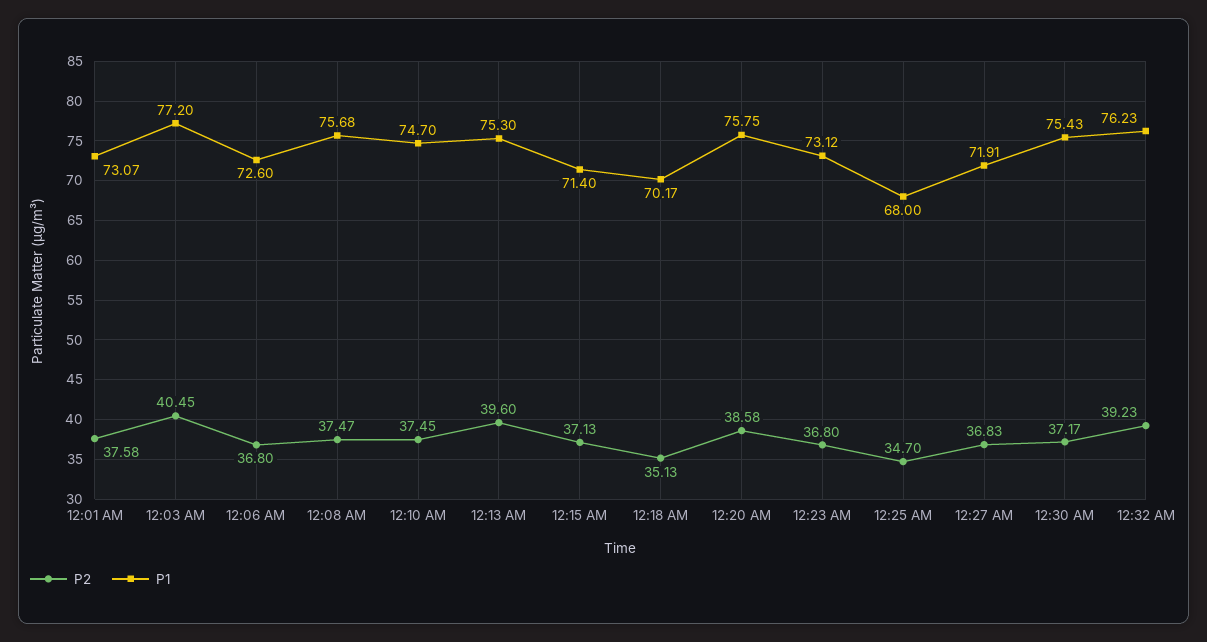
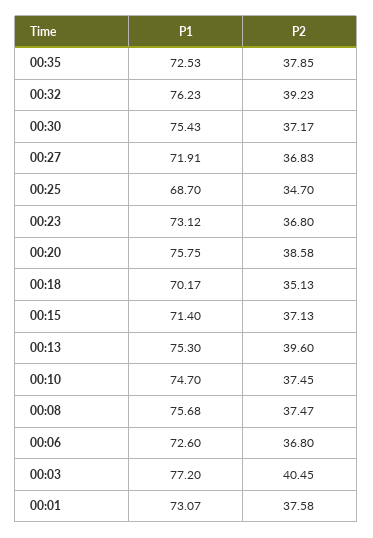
P1, 12:25 AM: 68 -> 68.7
P1, 00:35: none -> 72.53
P2, 00:35: none -> 37.85

